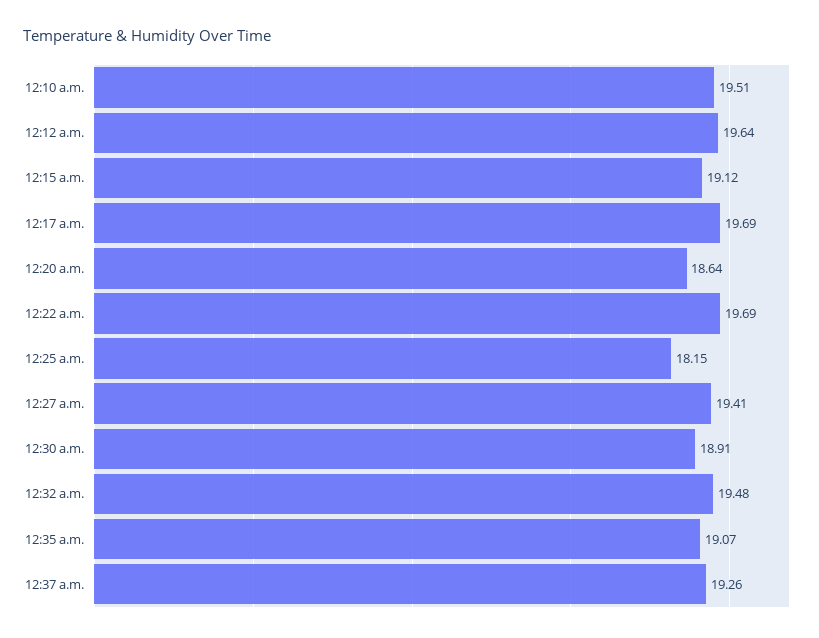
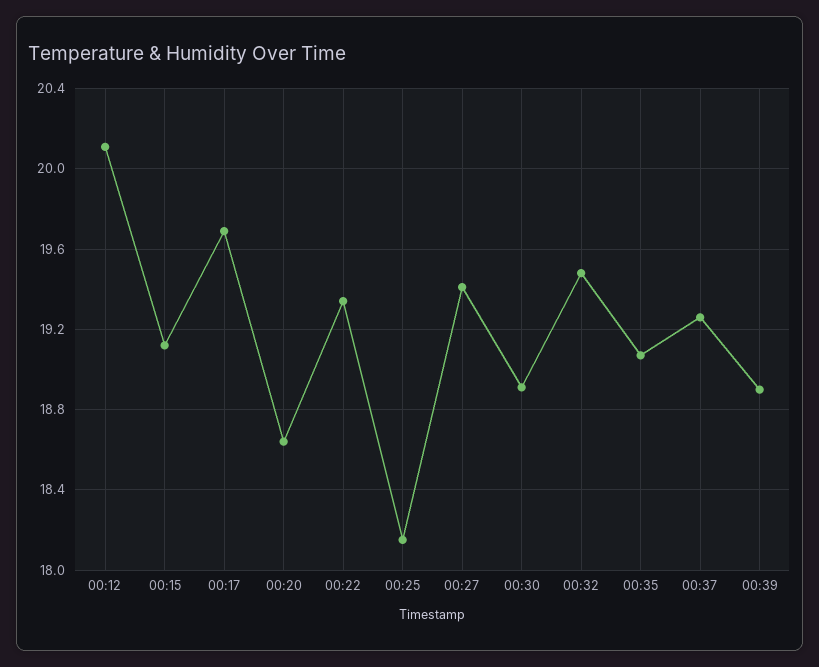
12:10 a.m.: 19.51 -> none
12:12 a.m.: 19.64 -> 20.1
12:22 a.m.: 19.69 -> 19.35
00:39: none -> 18.9

